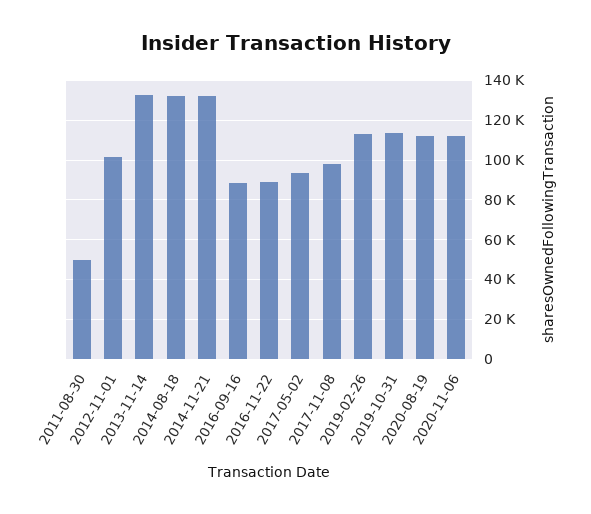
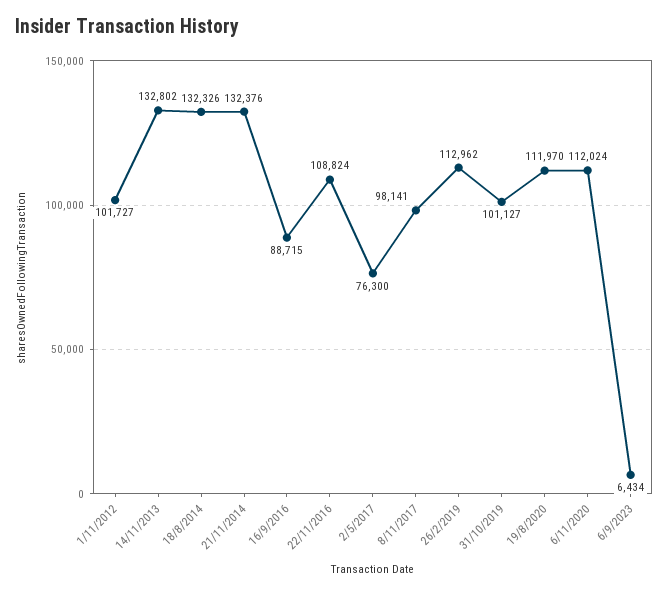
2011-08-30: 50000 -> none
2016-11-22: 90000 -> 108824
2017-05-02: 95000 -> 76300
2019-10-31: 115000 -> 101127
6/9/2023: none -> 6434

